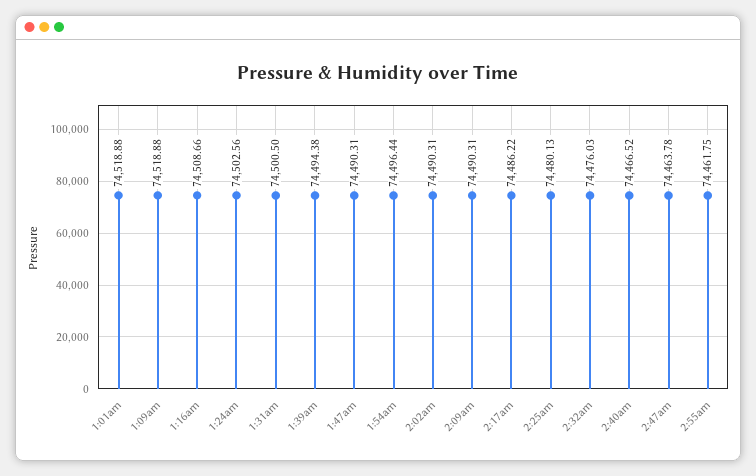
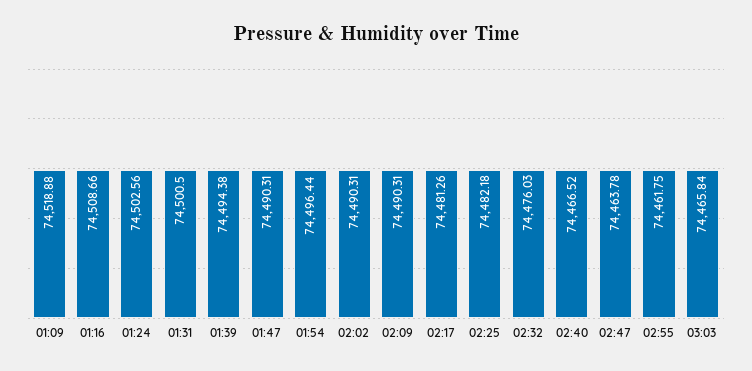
1:01am: 74518.88 -> none
2:17am: 74486.22 -> 74481.26
2:25am: 74480.13 -> 74482.18
03:03: none -> 74465.84

